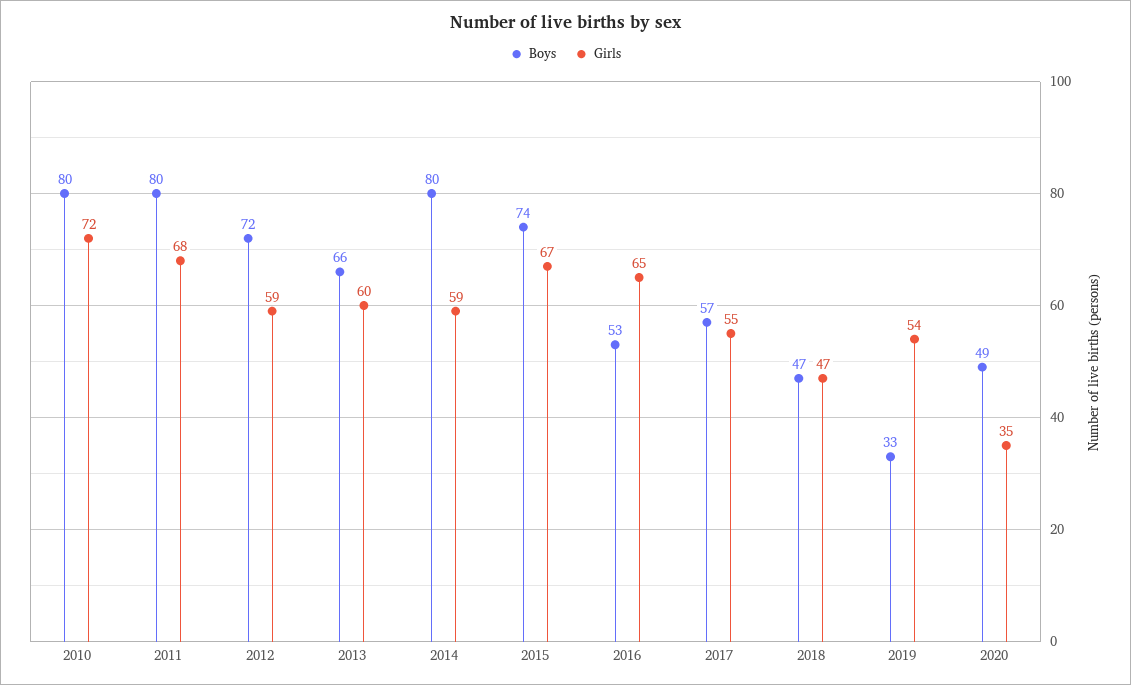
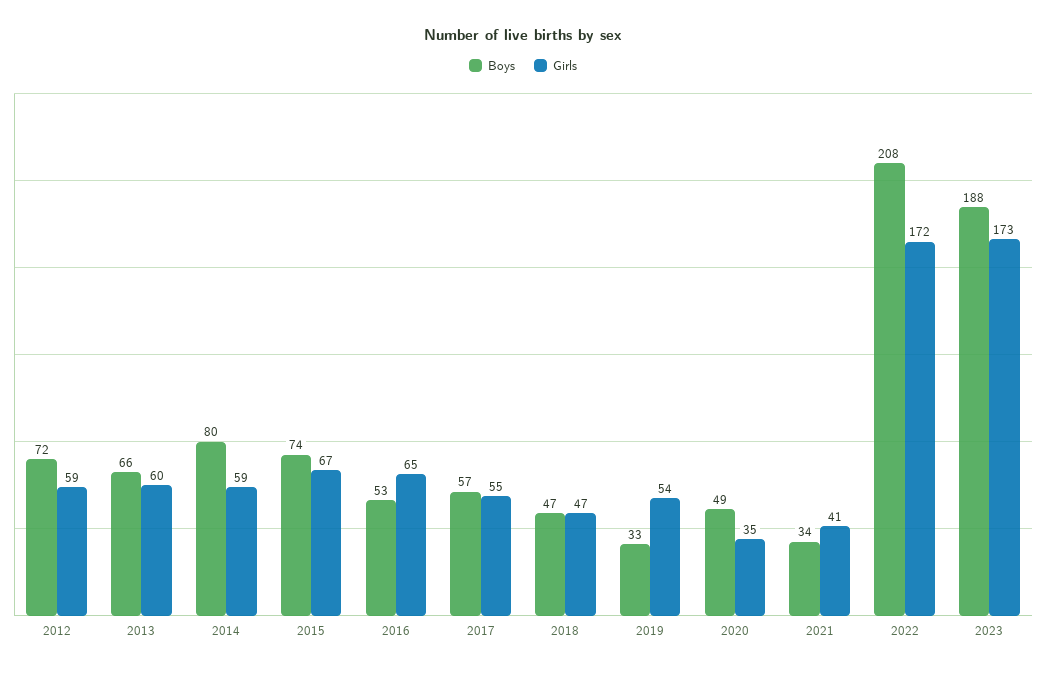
Boys, 2010: 80 -> none
Girls, 2010: 72 -> none
Boys, 2011: 80 -> none
Girls, 2011: 68 -> none
Boys, 2021: none -> 34
Girls, 2021: none -> 41
Boys, 2022: none -> 208
Girls, 2022: none -> 172
Boys, 2023: none -> 188
Girls, 2023: none -> 173

